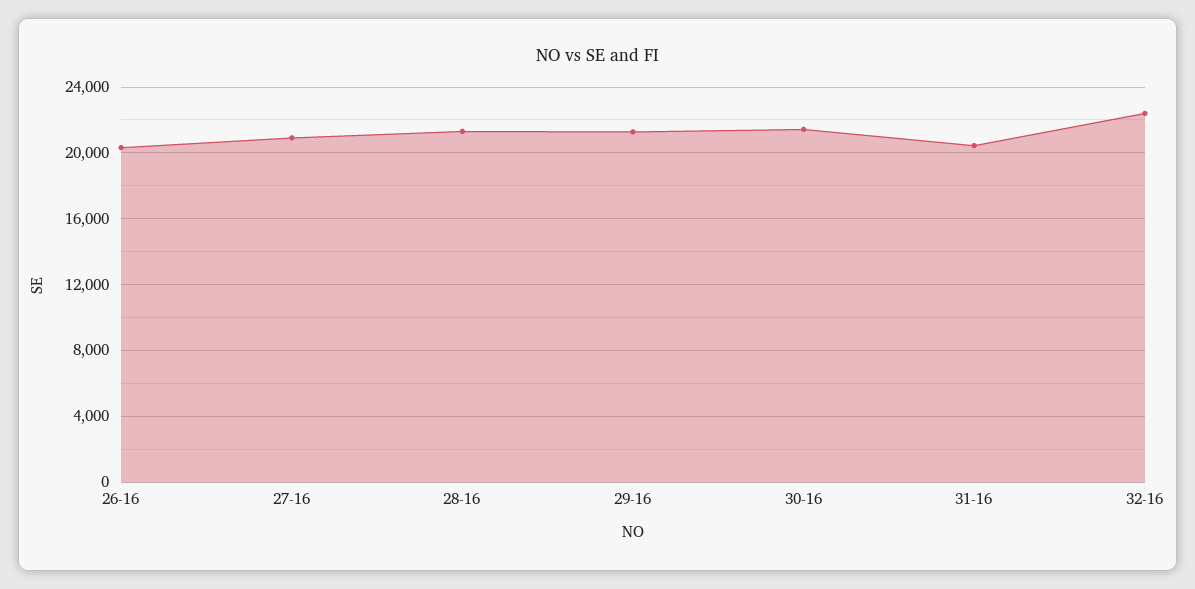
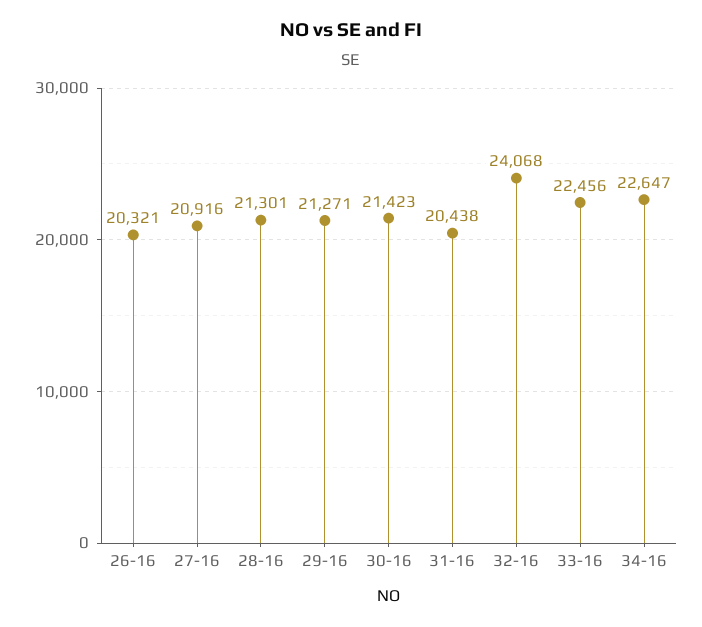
32-16: 22500 -> 24068
33-16: none -> 22456
34-16: none -> 22647

